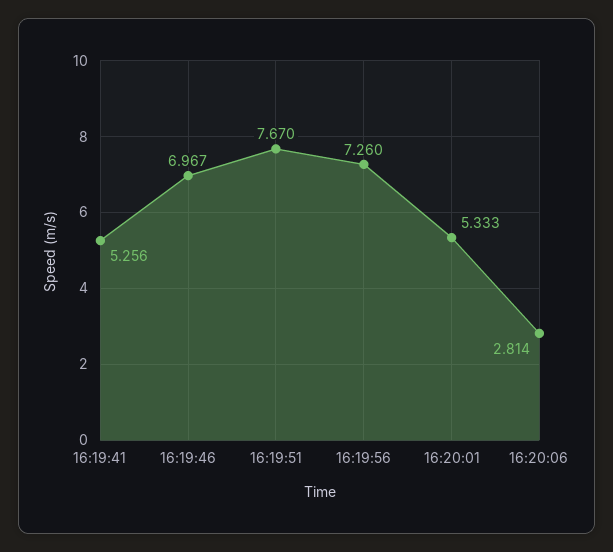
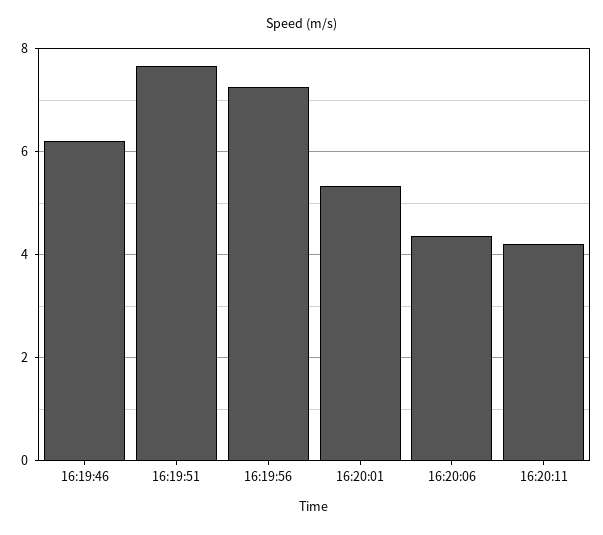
16:19:41: 5.256 -> none
16:19:46: 6.967 -> 6.2
16:20:06: 2.814 -> 4.4
16:20:11: none -> 4.2

